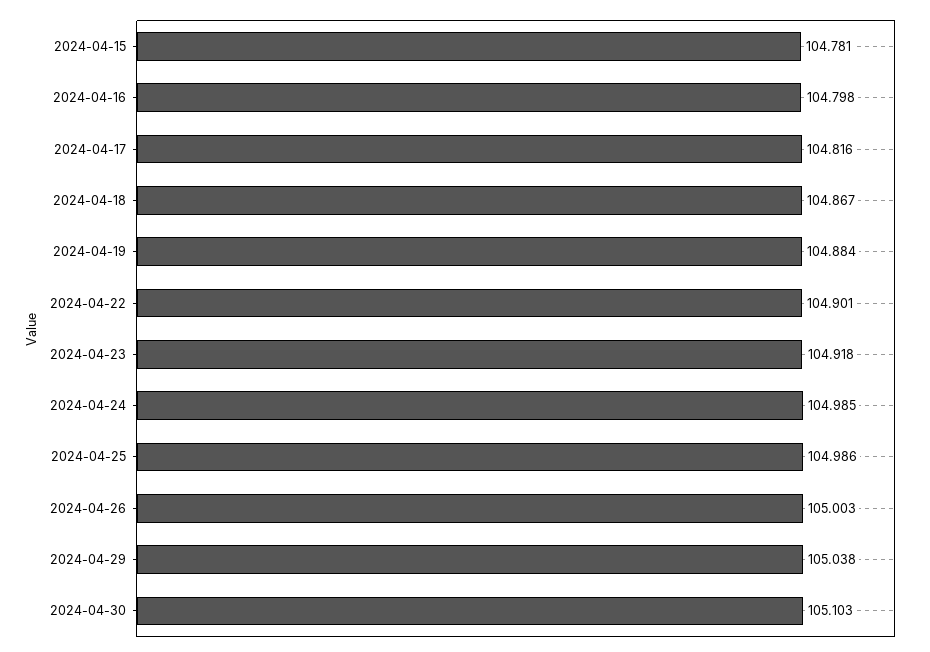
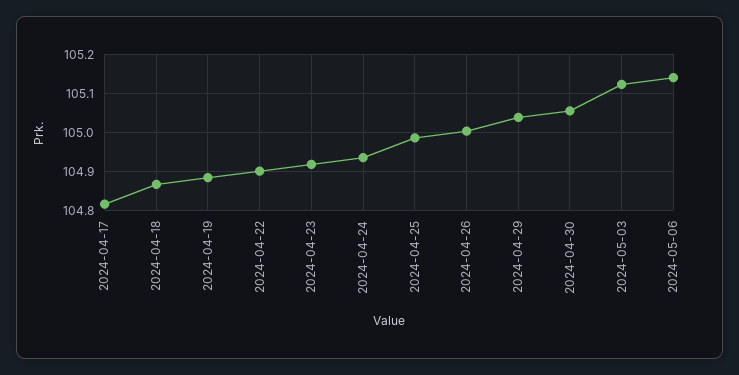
2024-04-15: 104.781 -> none
2024-04-16: 104.798 -> none
2024-04-24: 104.985 -> 104.94
2024-04-30: 105.103 -> 105.06
2024-05-03: none -> 105.12
2024-05-06: none -> 105.14

